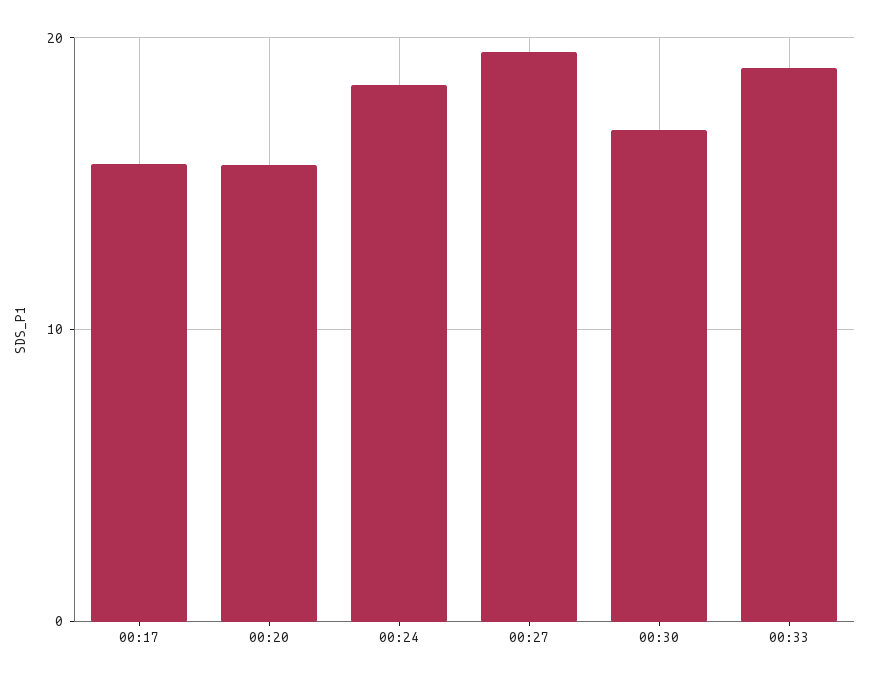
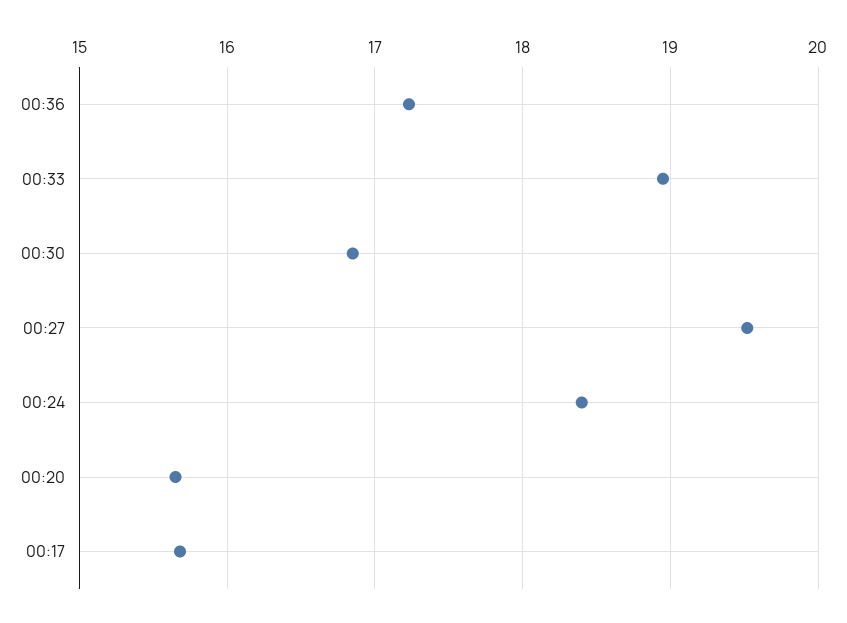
00:36: none -> 17.2

